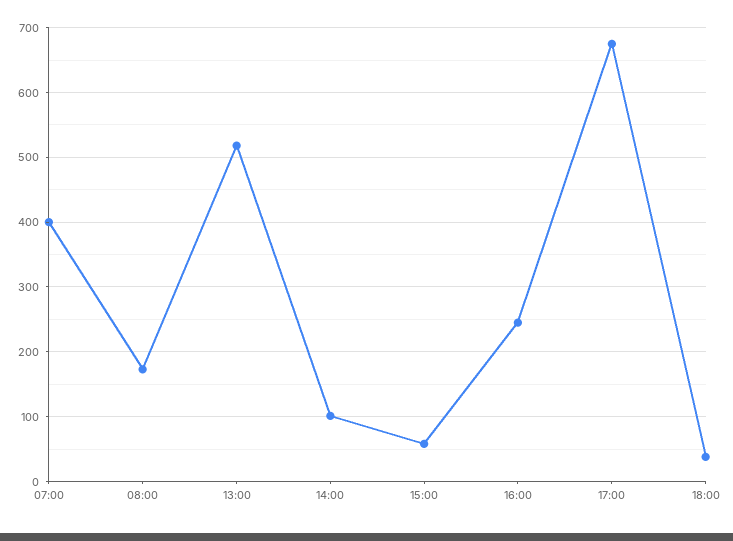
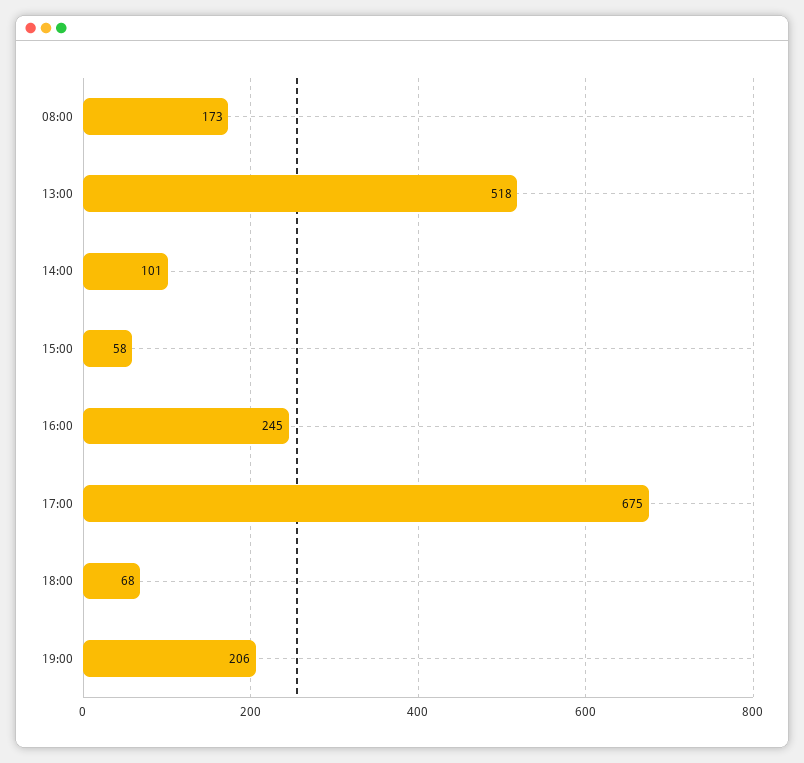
07:00: 400 -> none
18:00: 40 -> 68
19:00: none -> 206

